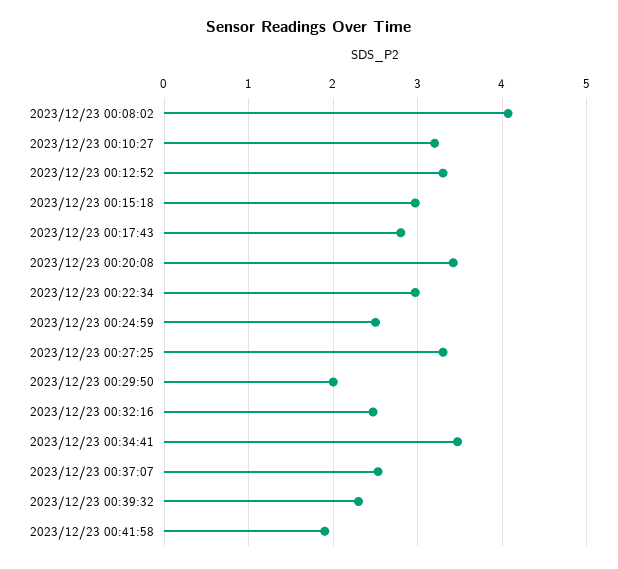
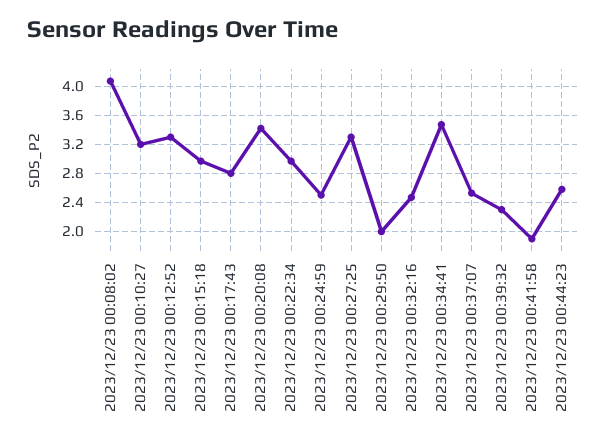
2023/12/23 00:44:23: none -> 2.6

